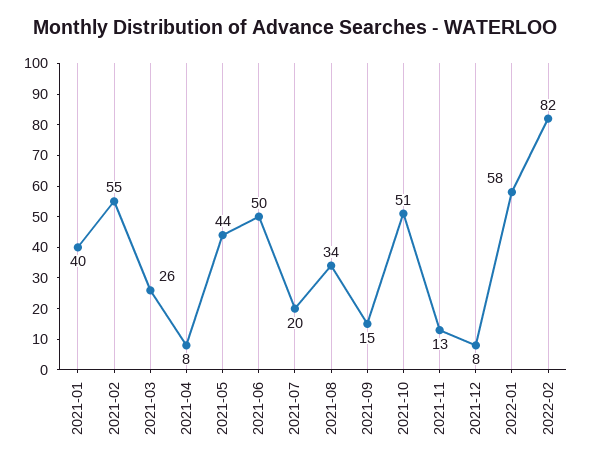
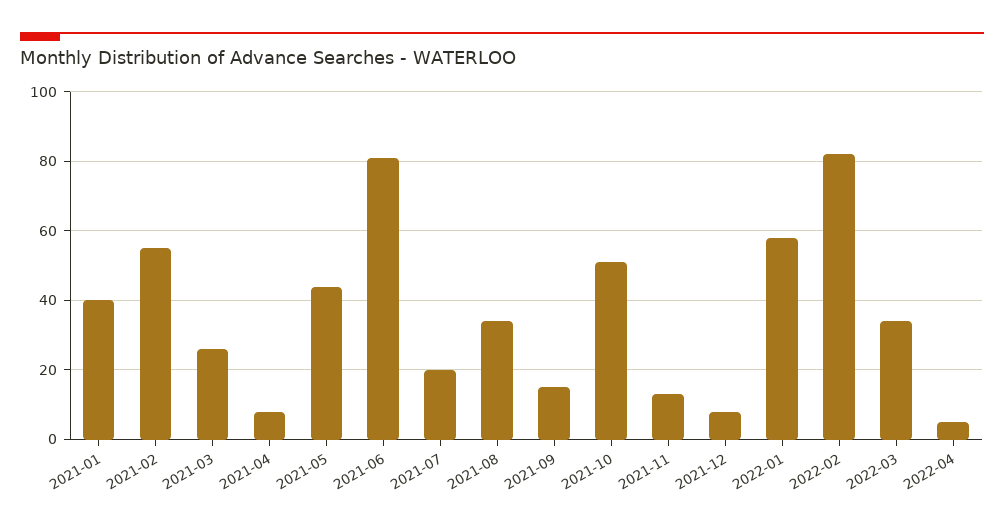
2021-06: 50 -> 80
2022-03: none -> 35
2022-04: none -> 5

